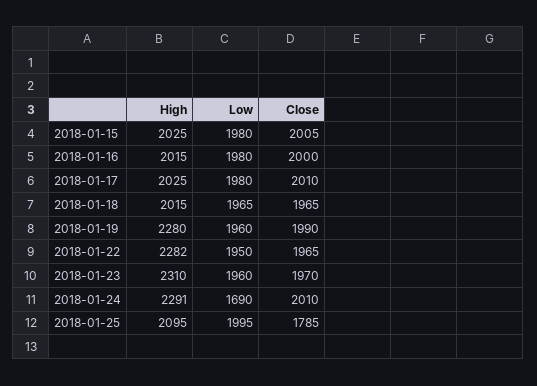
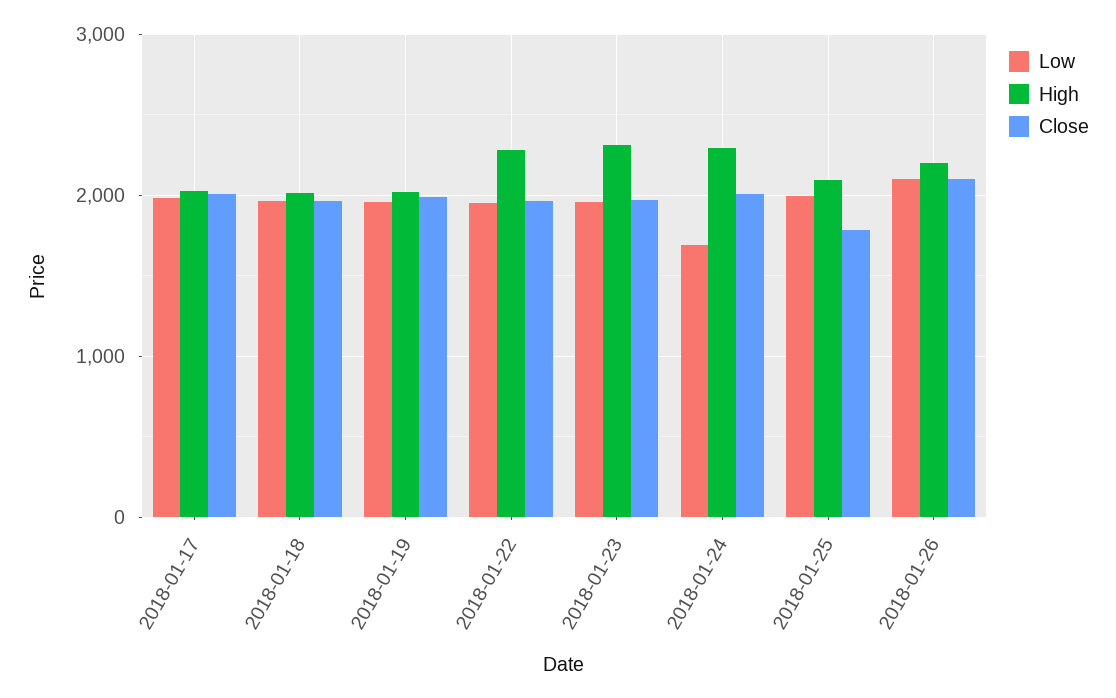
High, 2018-01-15: 2025 -> none
Low, 2018-01-15: 1980 -> none
Close, 2018-01-15: 2005 -> none
High, 2018-01-16: 2015 -> none
Low, 2018-01-16: 1980 -> none
Close, 2018-01-16: 2000 -> none
High, 2018-01-19: 2280 -> 2000
Low, 2018-01-26: none -> 2100
High, 2018-01-26: none -> 2200
Close, 2018-01-26: none -> 2100

